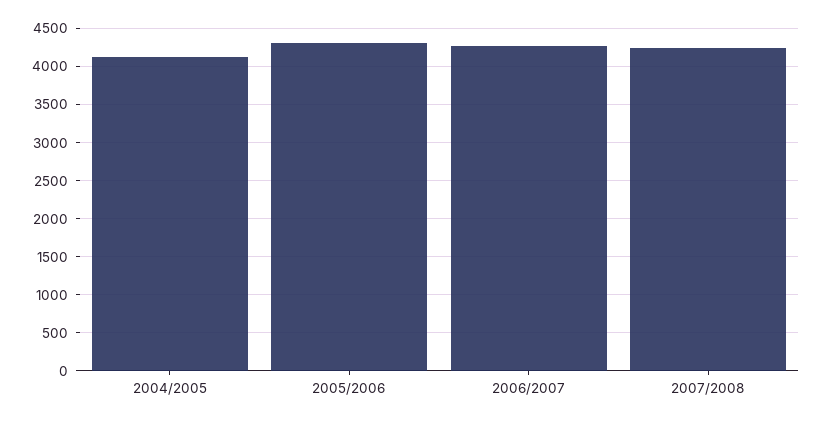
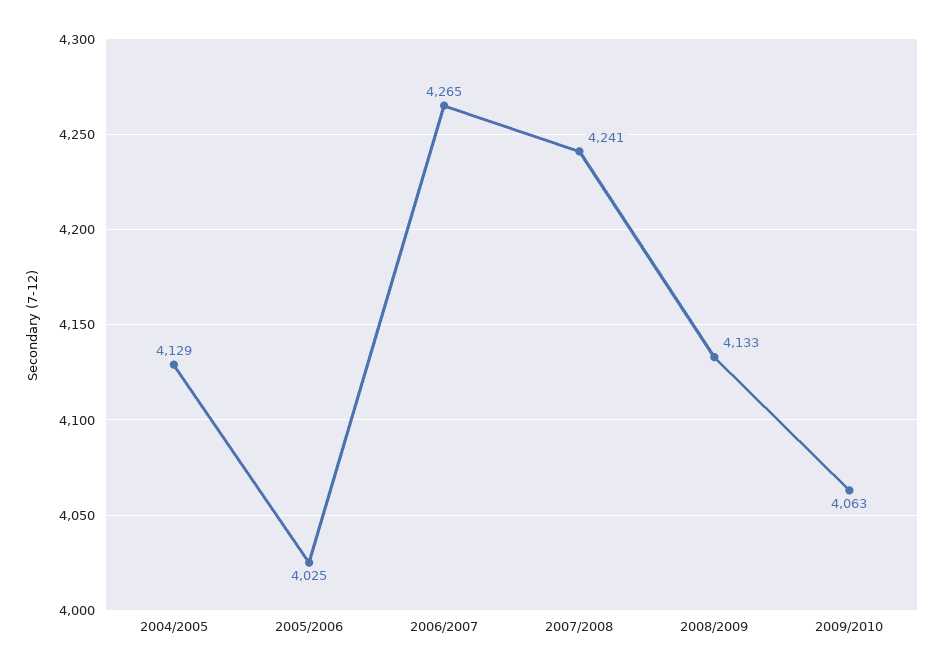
2005/2006: 4300 -> 4025
2008/2009: none -> 4133
2009/2010: none -> 4063

